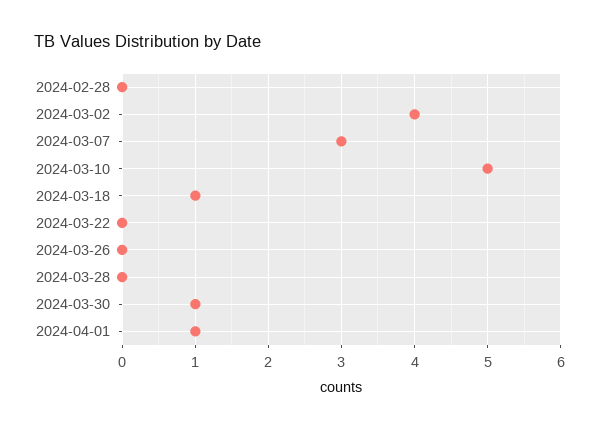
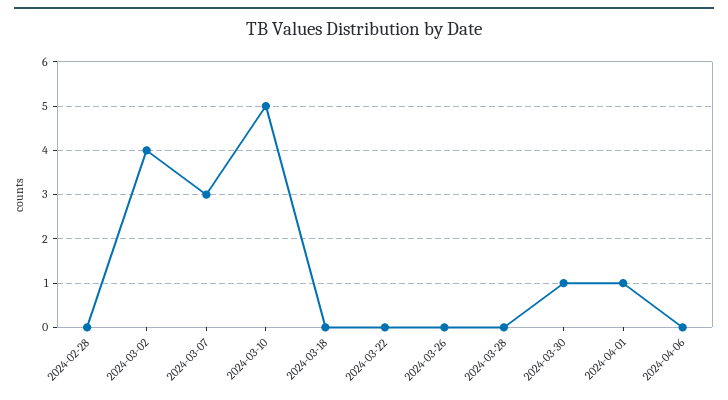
2024-03-18: 1 -> 0
2024-04-06: none -> 0

